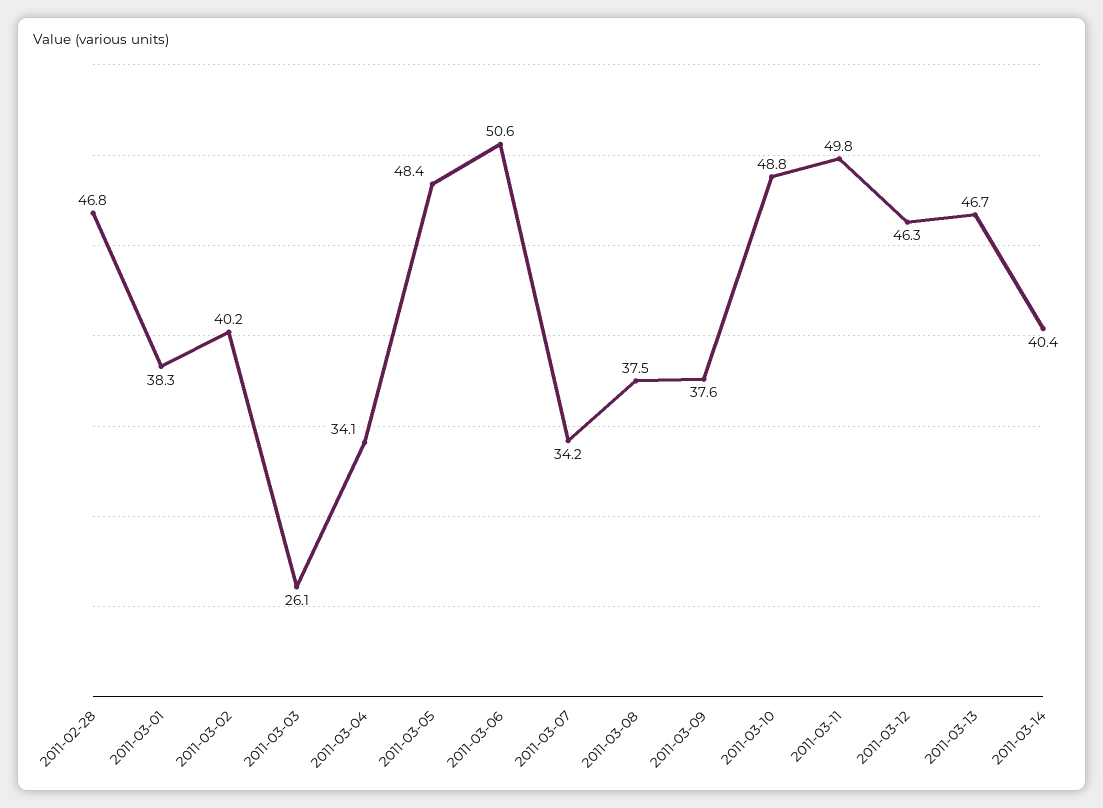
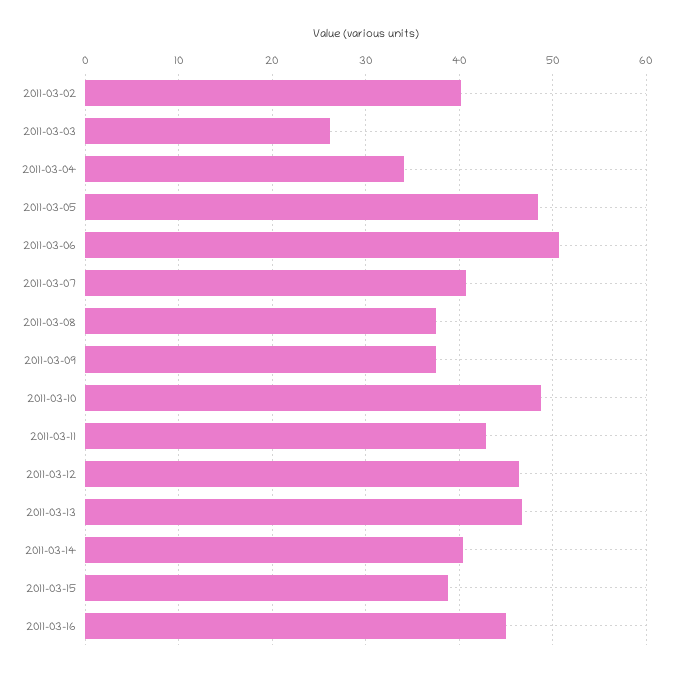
2011-02-28: 46.8 -> none
2011-03-01: 38.3 -> none
2011-03-07: 34.2 -> 41
2011-03-11: 49.8 -> 43
2011-03-15: none -> 39
2011-03-16: none -> 45

